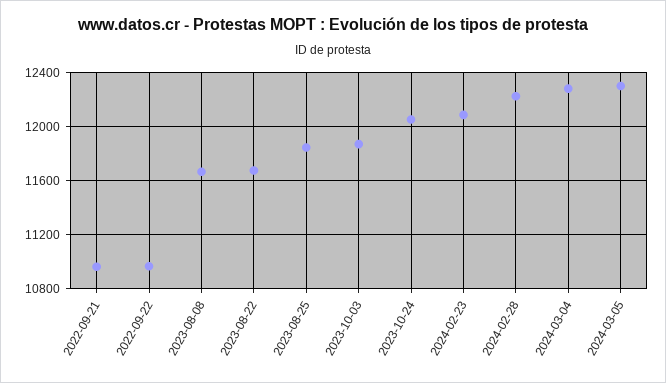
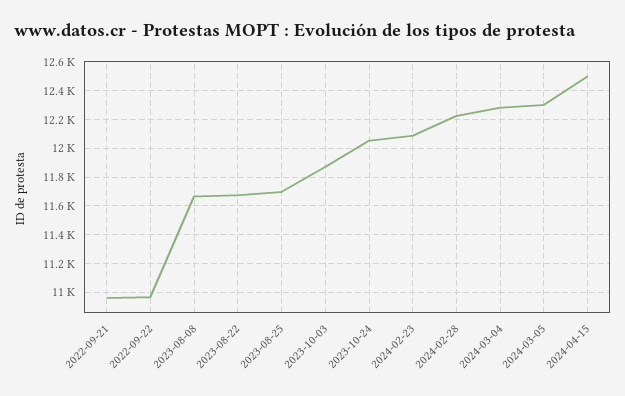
2023-08-25: 11850 -> 11700
2024-04-15: none -> 12500

